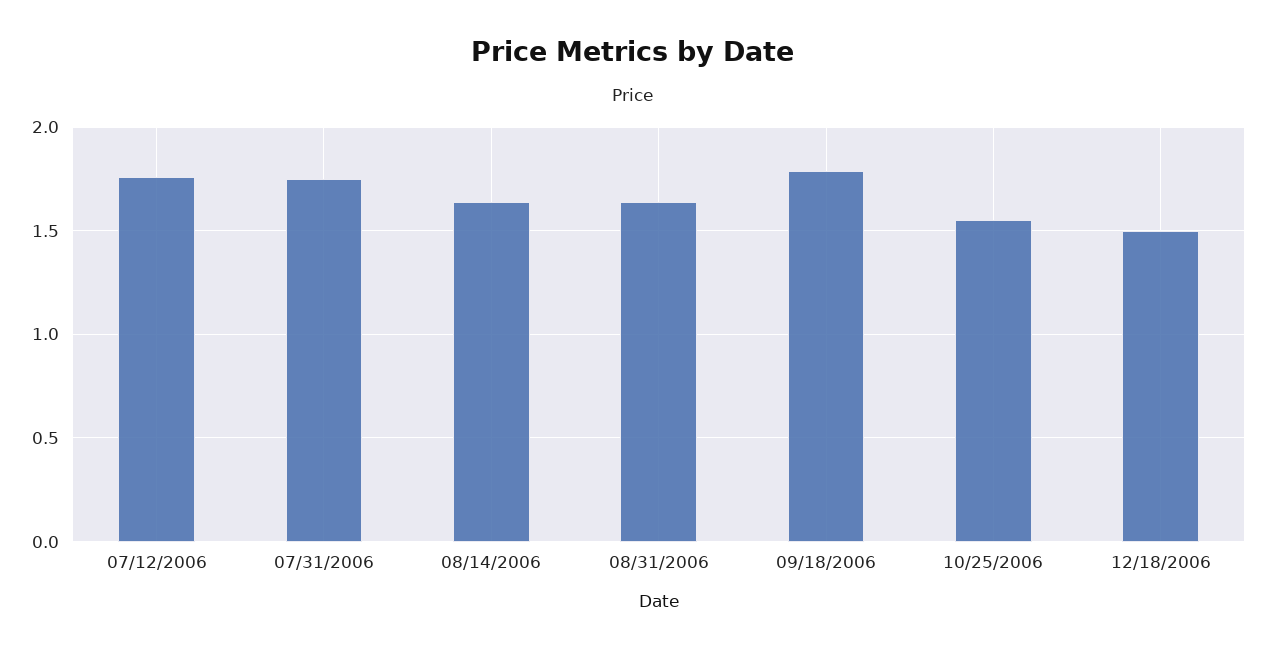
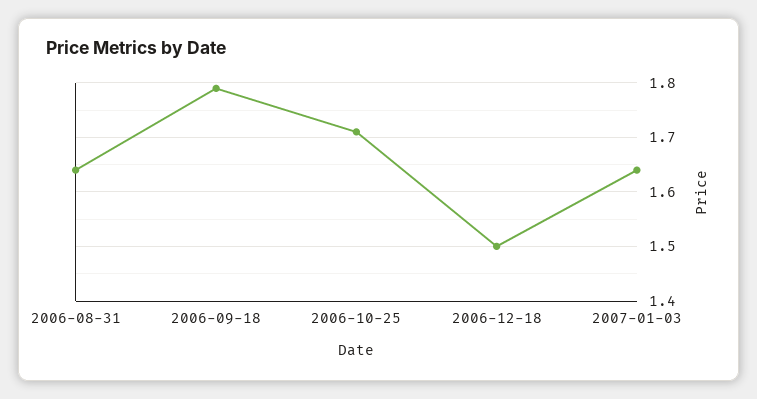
07/12/2006: 1.75 -> none
07/31/2006: 1.75 -> none
08/14/2006: 1.65 -> none
10/25/2006: 1.55 -> 1.7
2007-01-03: none -> 1.65

